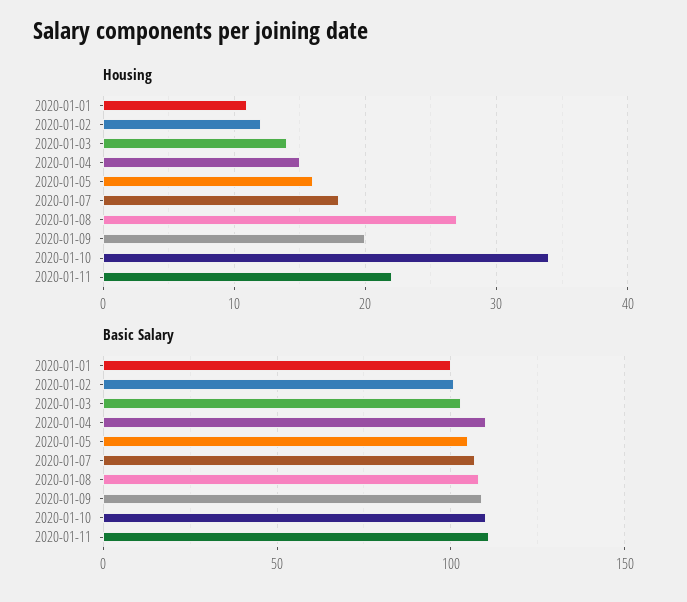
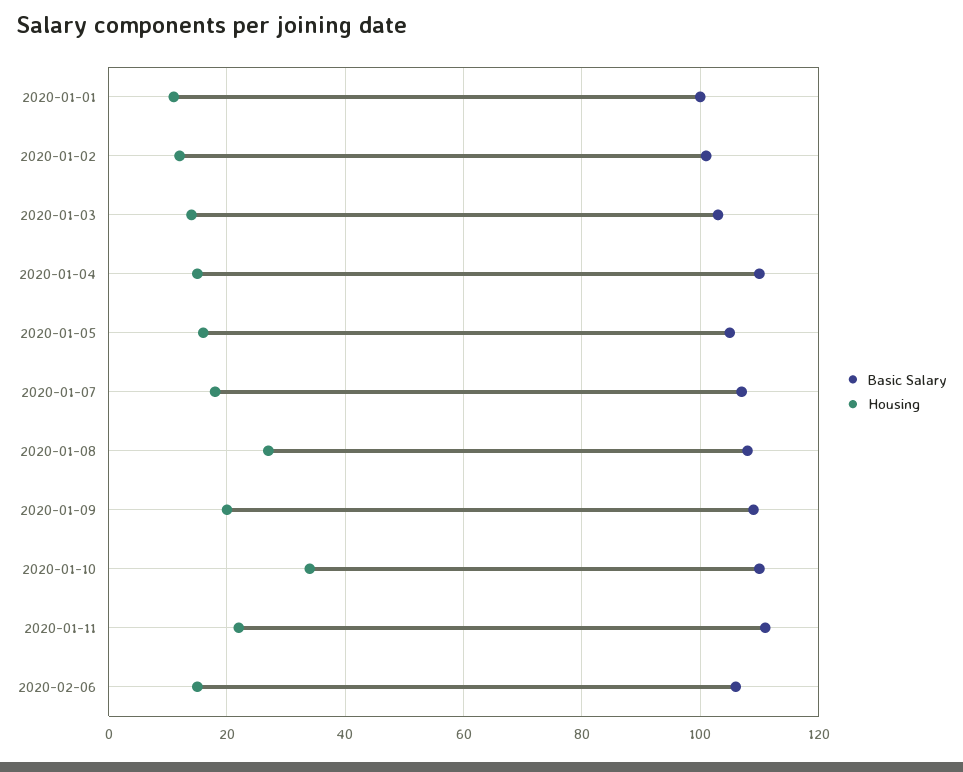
Basic Salary, 2020-02-06: none -> 105
Housing, 2020-02-06: none -> 15

